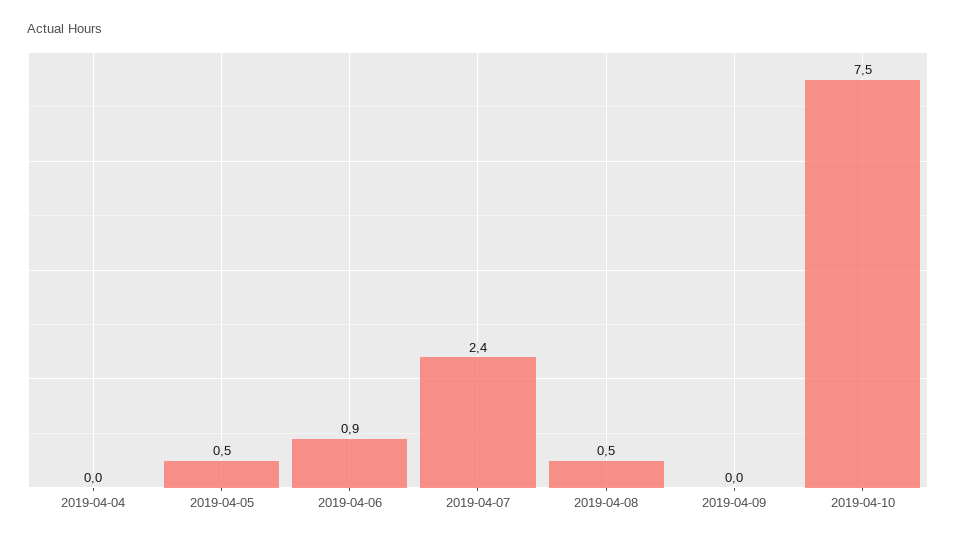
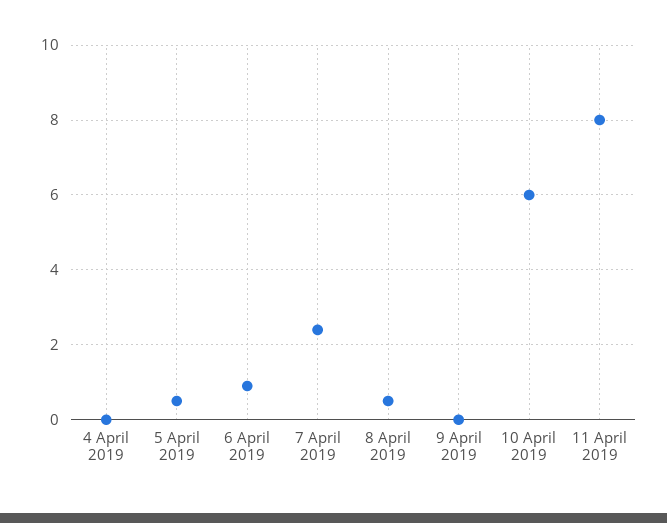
2019-04-10: 7.5 -> 6
11 April 2019: none -> 8

